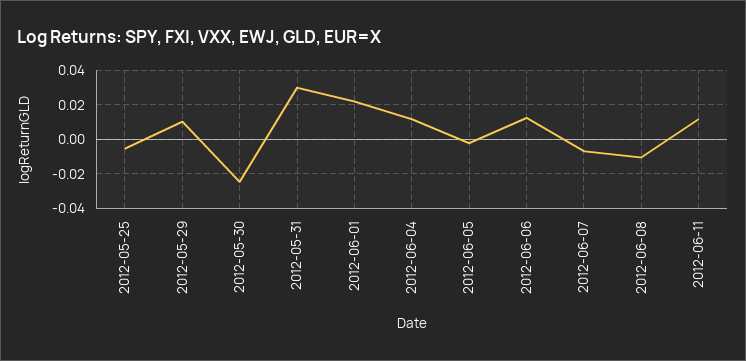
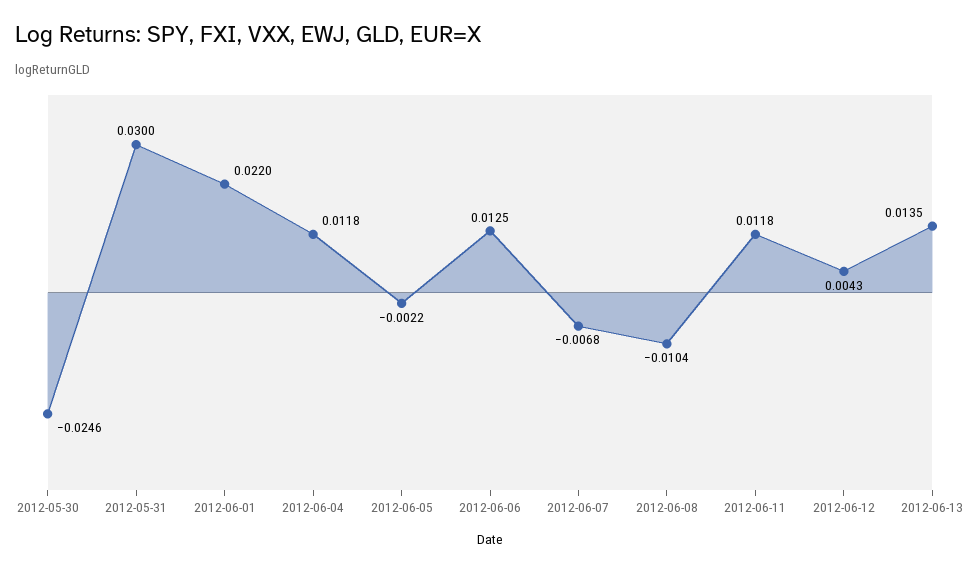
2012-05-25: -0.005 -> none
2012-05-29: 0.01 -> none
2012-06-12: none -> 0.0043
2012-06-13: none -> 0.0135

